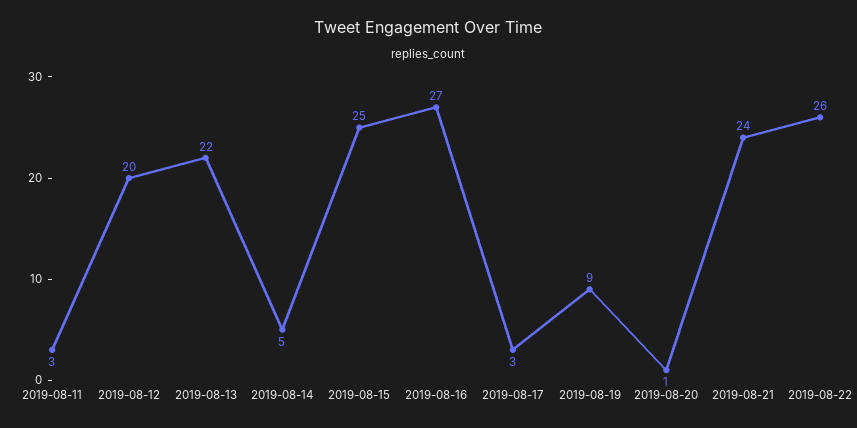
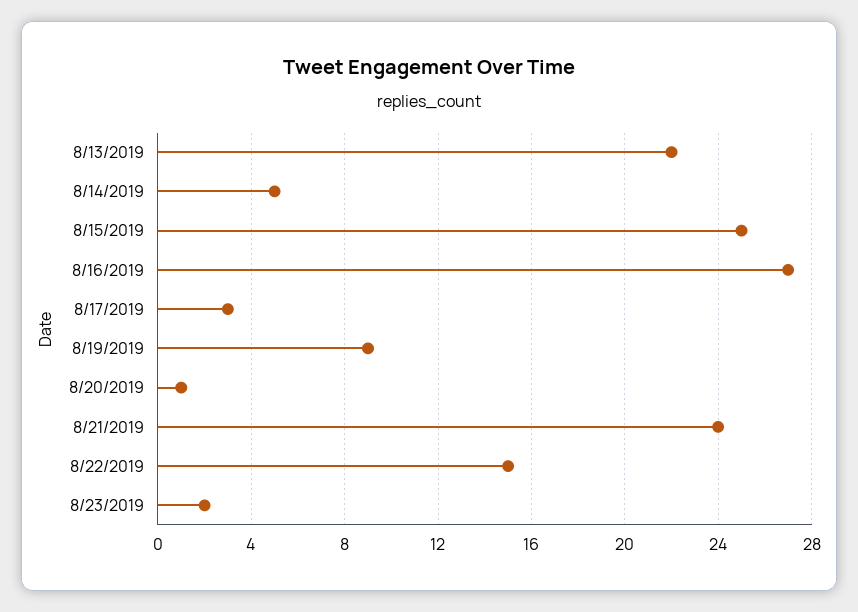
2019-08-11: 3 -> none
2019-08-12: 20 -> none
2019-08-22: 26 -> 15
8/23/2019: none -> 2

